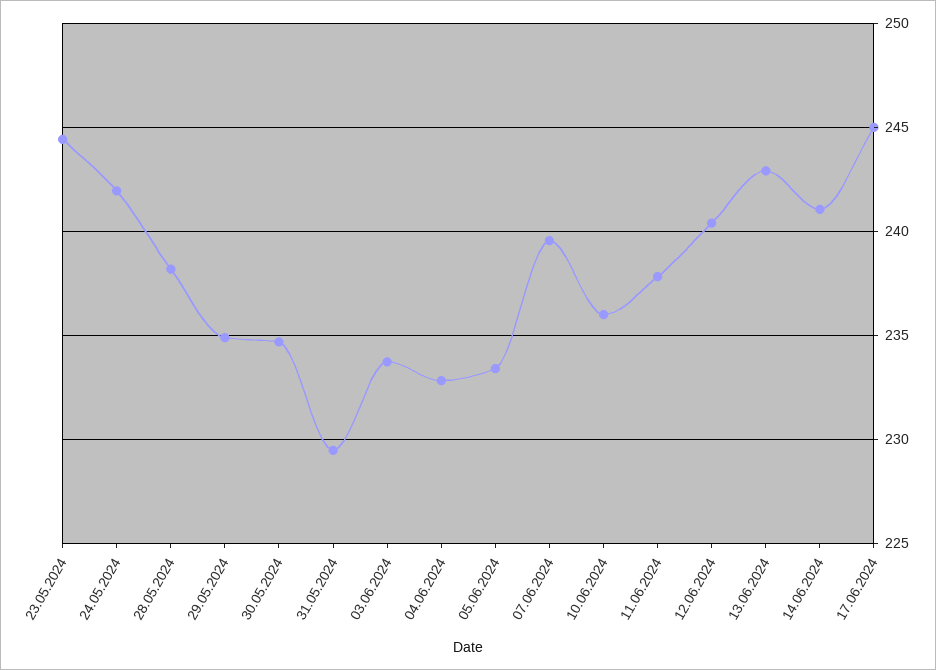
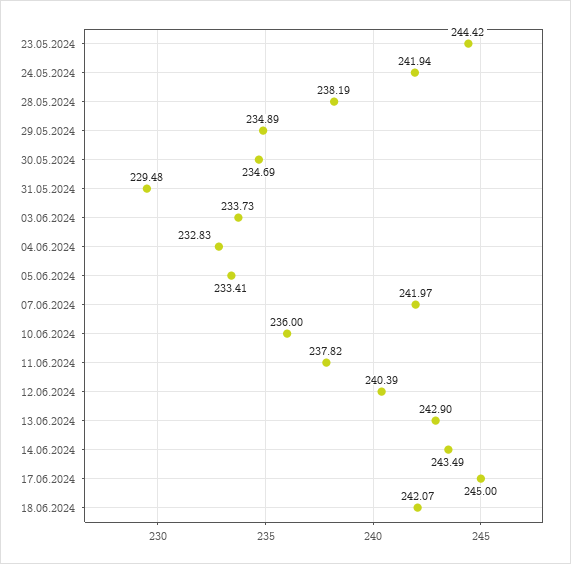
07.06.2024: 239.5 -> 241.97
14.06.2024: 241 -> 243.49
18.06.2024: none -> 242.07

